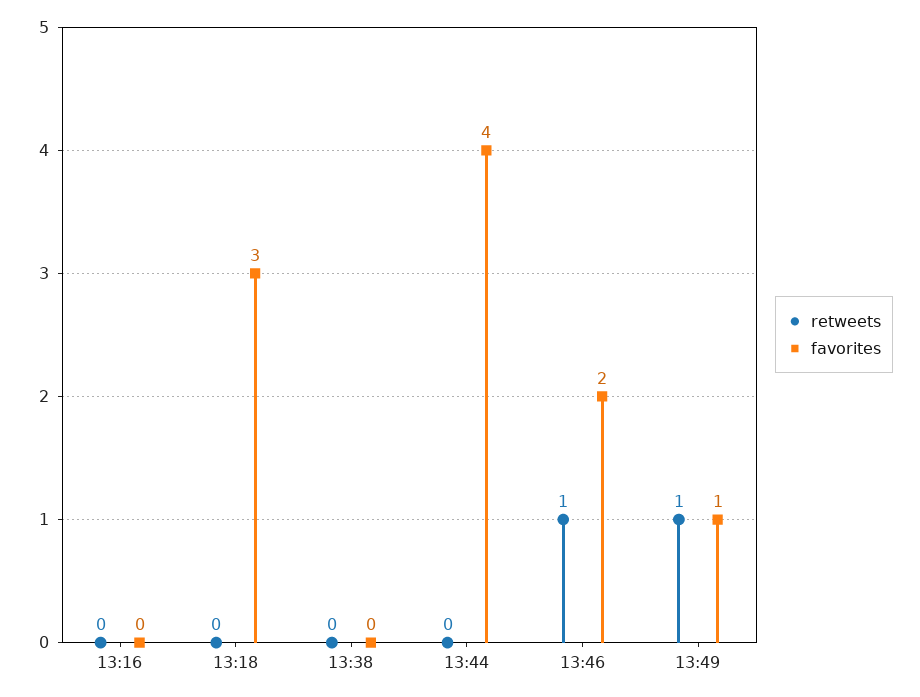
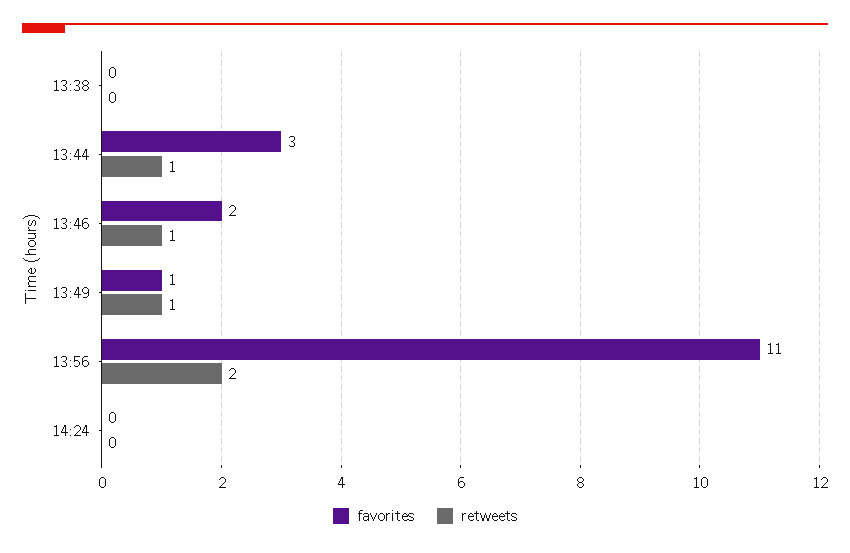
retweets, 13:16: 0 -> none
favorites, 13:16: 0 -> none
retweets, 13:18: 0 -> none
favorites, 13:18: 3 -> none
retweets, 13:44: 0 -> 1
favorites, 13:44: 4 -> 3
favorites, 13:56: none -> 11
retweets, 13:56: none -> 2
favorites, 14:24: none -> 0
retweets, 14:24: none -> 0

